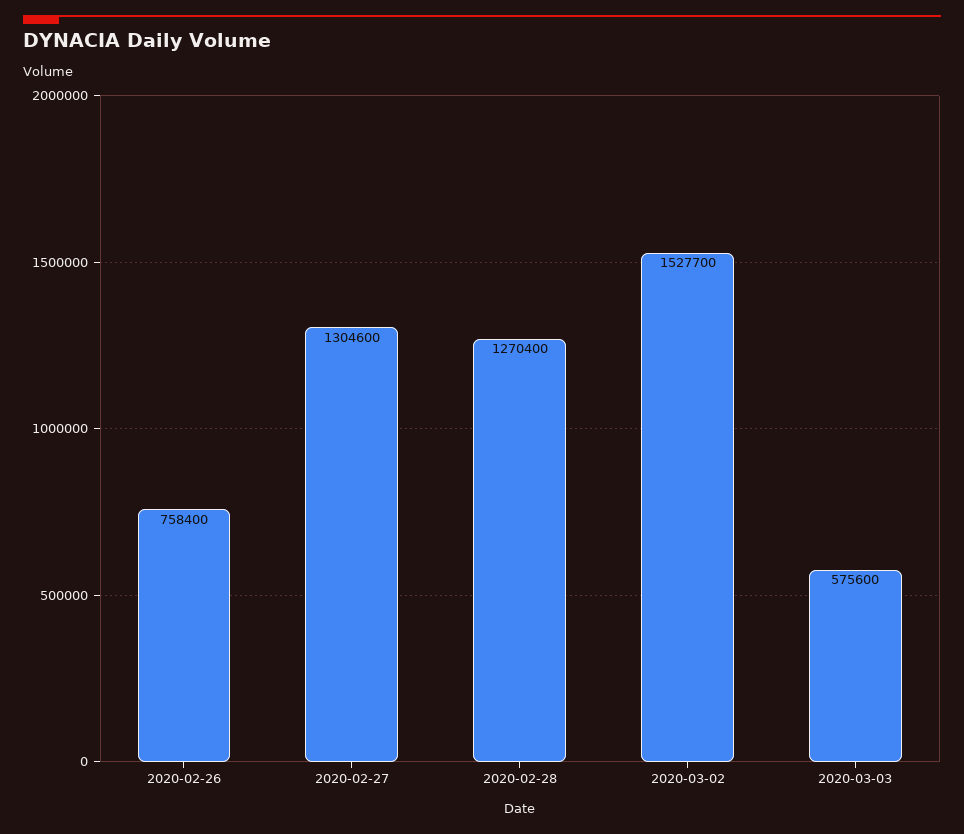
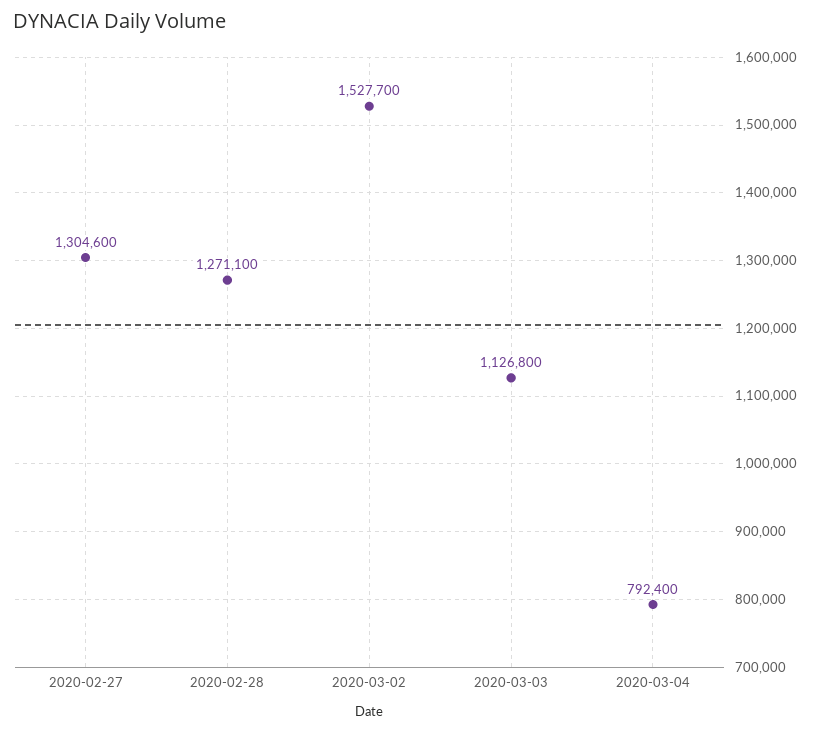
2020-02-26: 758400 -> none
2020-02-28: 1270400 -> 1271100
2020-03-03: 575600 -> 1126800
2020-03-04: none -> 792400

